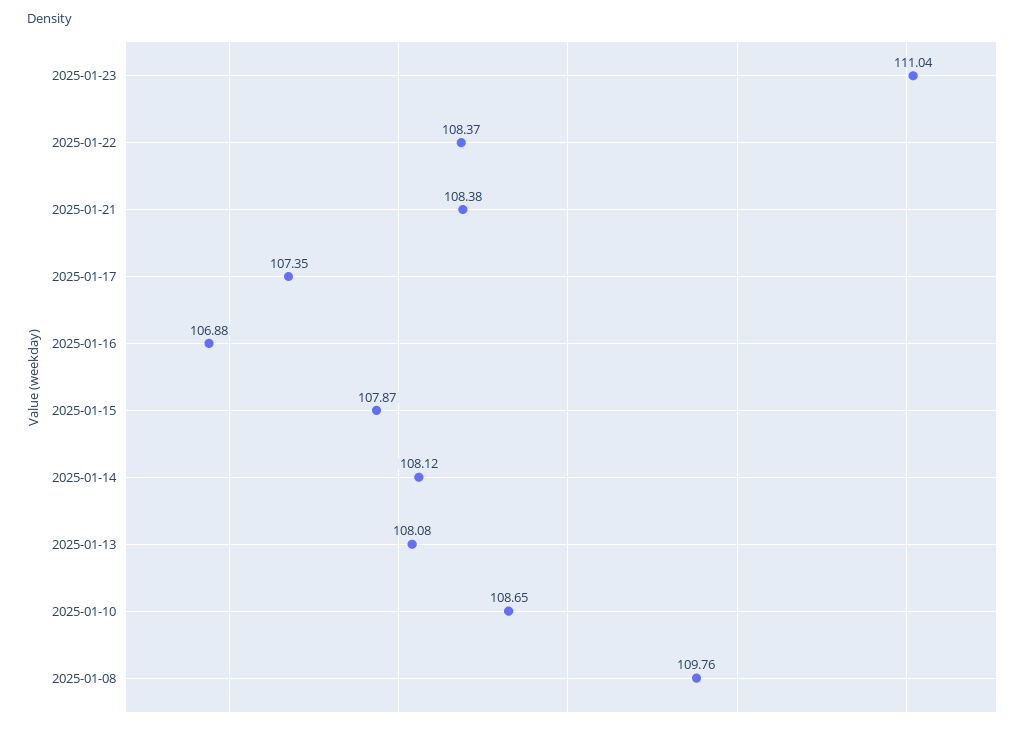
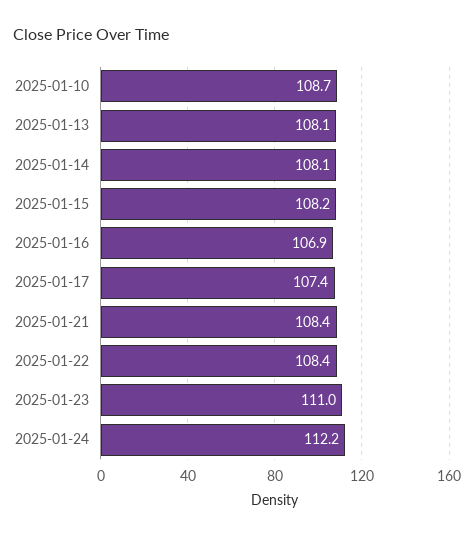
2025-01-15: 107.87 -> 108.2
2025-01-08: 109.76 -> none
2025-01-24: none -> 112.2

